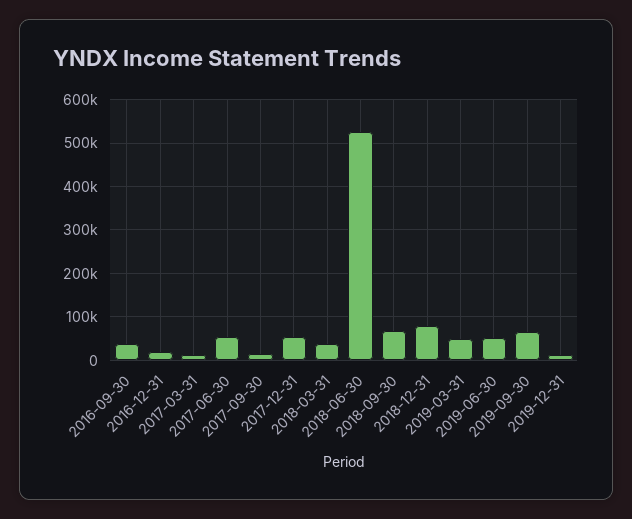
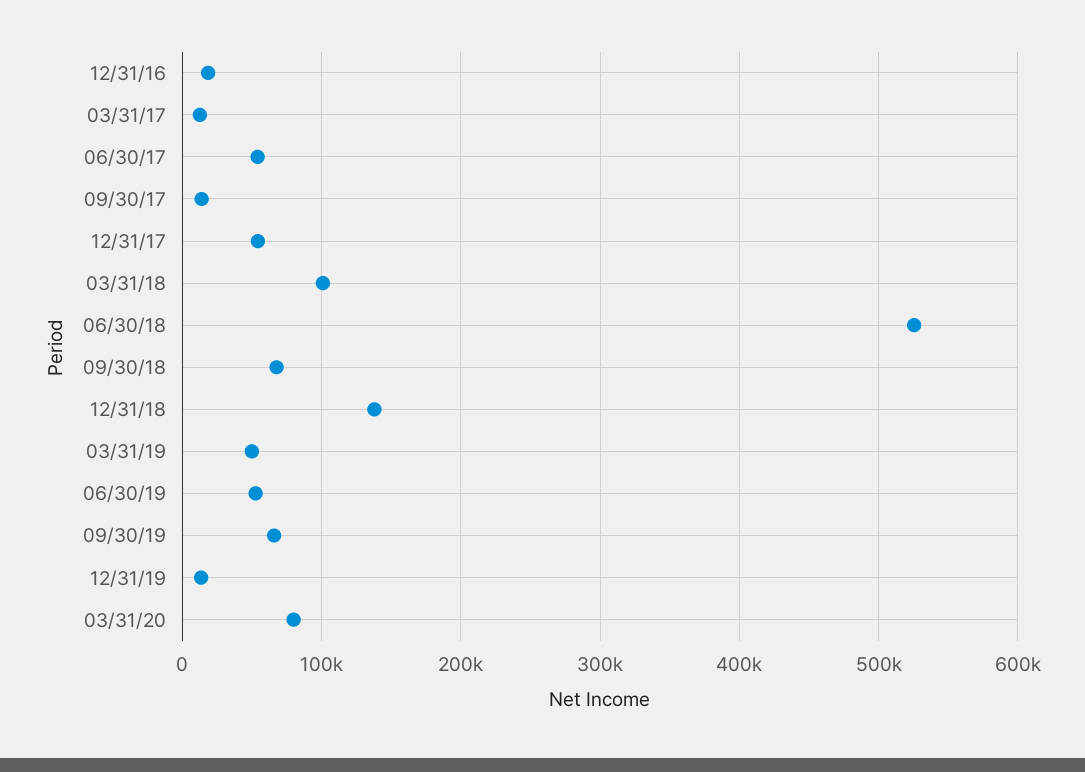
2016-09-30: 40000 -> none
2018-03-31: 40000 -> 100000
2018-12-31: 80000 -> 140000
03/31/20: none -> 80000

